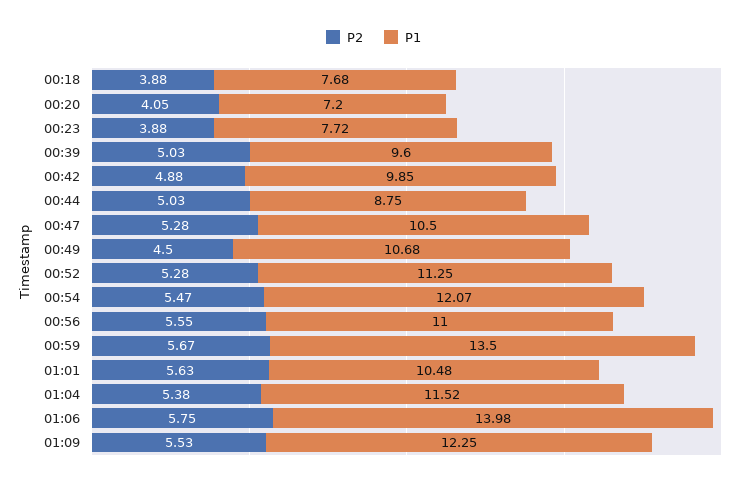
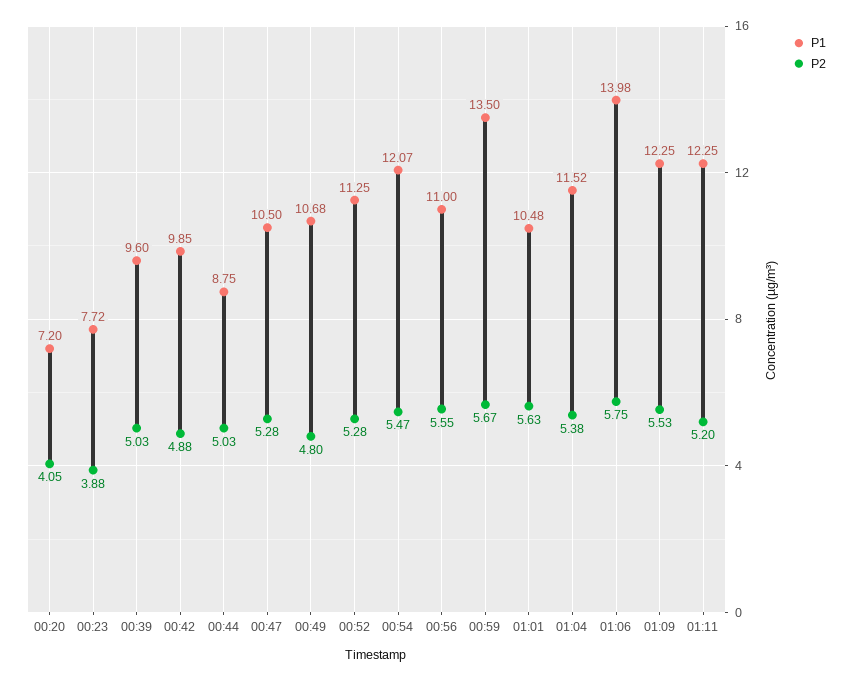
P2, 00:18: 3.88 -> none
P1, 00:18: 7.68 -> none
P2, 00:49: 4.5 -> 4.8
P1, 01:11: none -> 12.25
P2, 01:11: none -> 5.2

